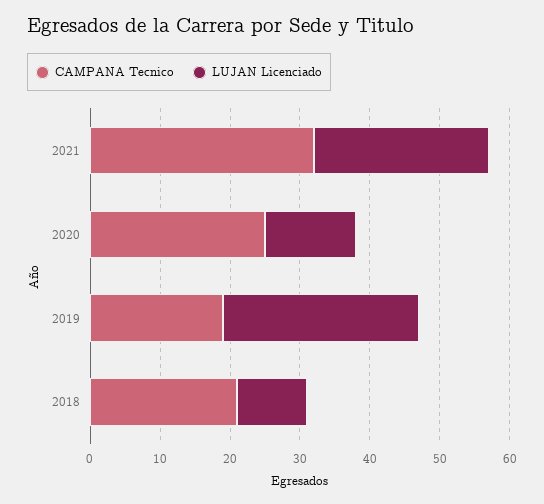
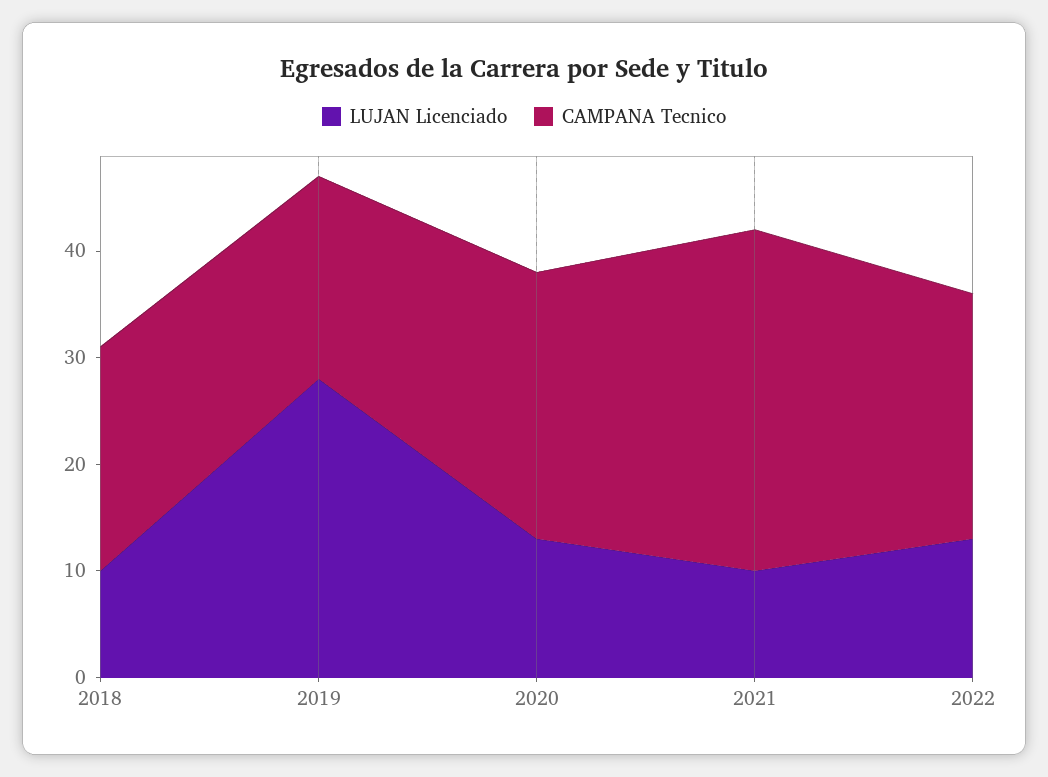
LUJAN Licenciado, 2021: 25 -> 10
LUJAN Licenciado, 2022: none -> 13
CAMPANA Tecnico, 2022: none -> 23

